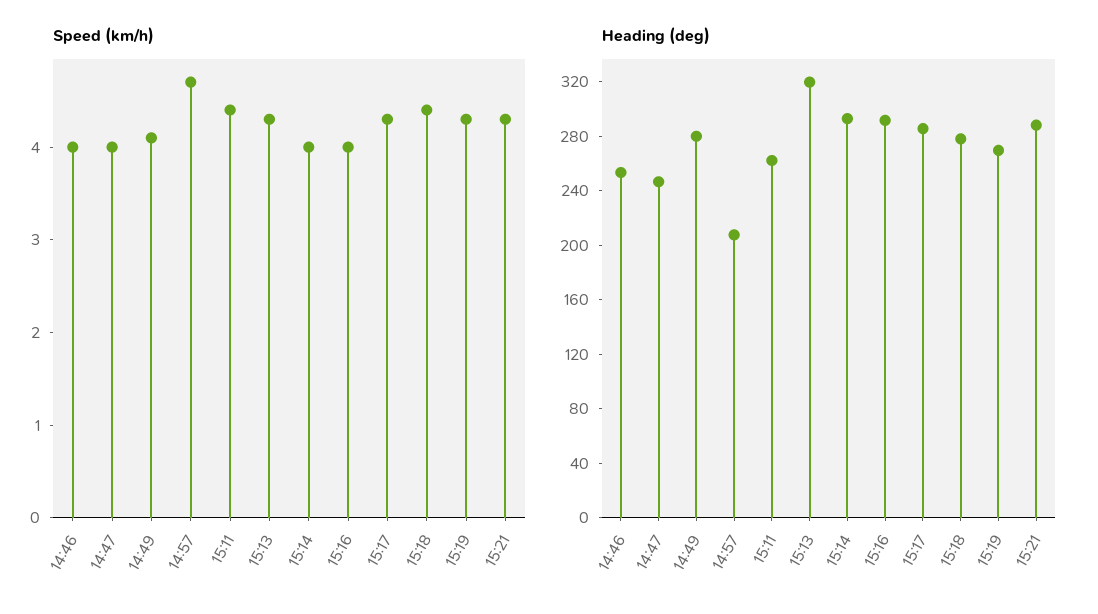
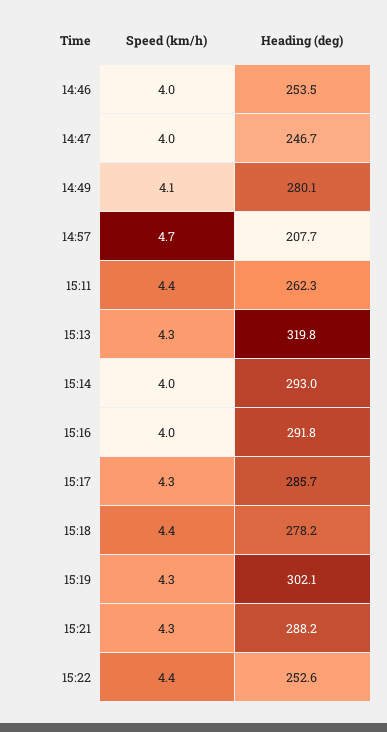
Heading (deg), 15:19: 270 -> 302.1
Speed (km/h), 15:22: none -> 4.4
Heading (deg), 15:22: none -> 252.6

